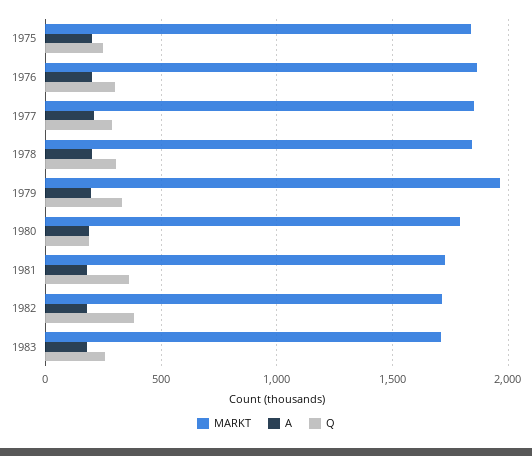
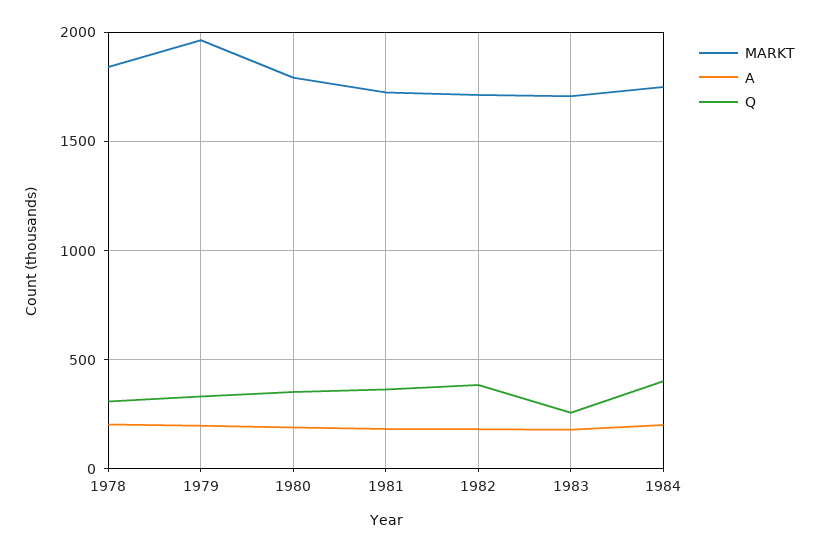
MARKT, 1975: 1850 -> none
A, 1975: 200 -> none
Q, 1975: 250 -> none
MARKT, 1976: 1850 -> none
A, 1976: 200 -> none
Q, 1976: 300 -> none
MARKT, 1977: 1850 -> none
A, 1977: 200 -> none
Q, 1977: 300 -> none
Q, 1980: 200 -> 350
MARKT, 1984: none -> 1750
A, 1984: none -> 200
Q, 1984: none -> 400

